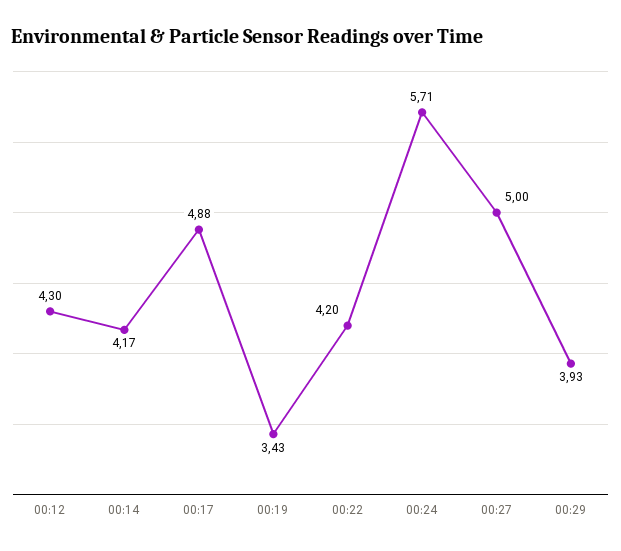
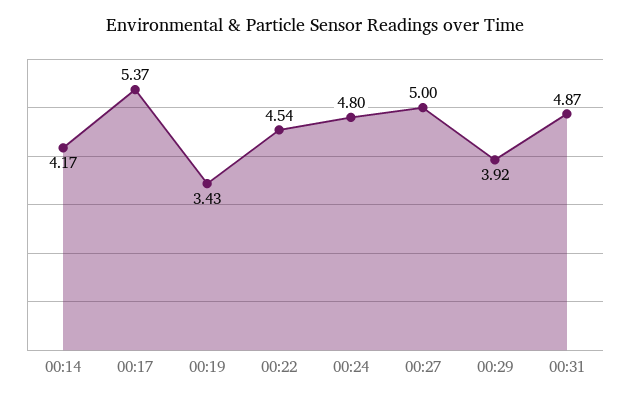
00:12: 4.3 -> none
00:17: 4.88 -> 5.37
00:22: 4.2 -> 4.54
00:24: 5.71 -> 4.8
00:29: 3.93 -> 3.92
00:31: none -> 4.87

